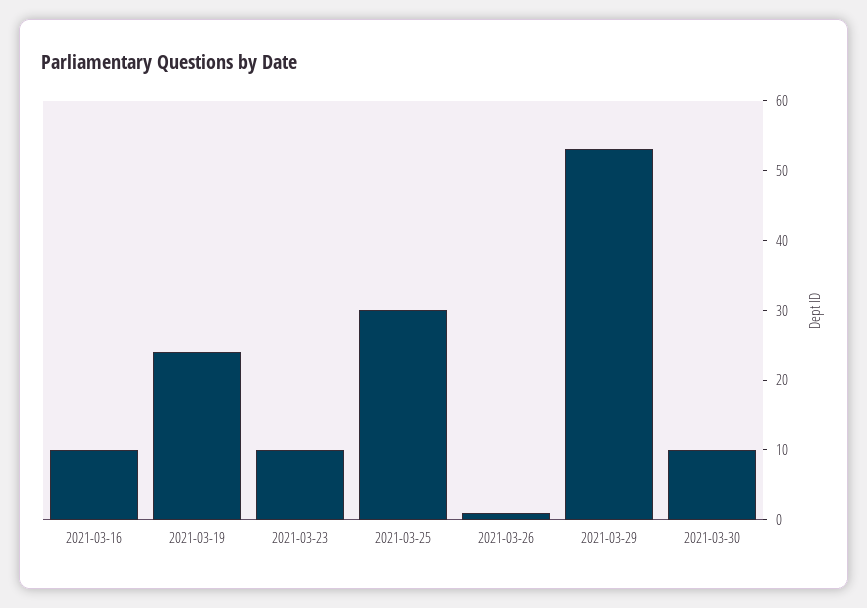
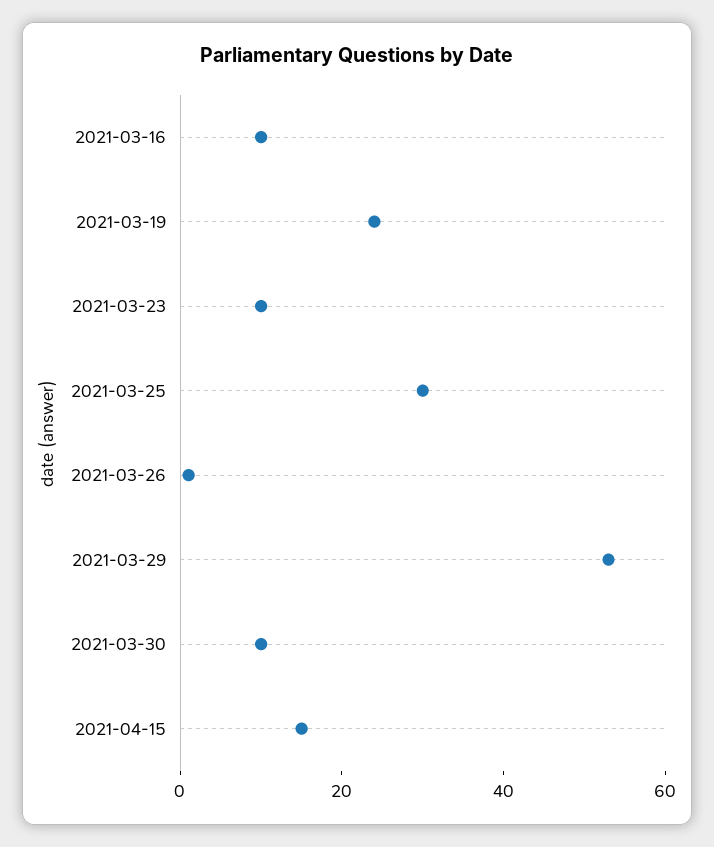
2021-04-15: none -> 15

